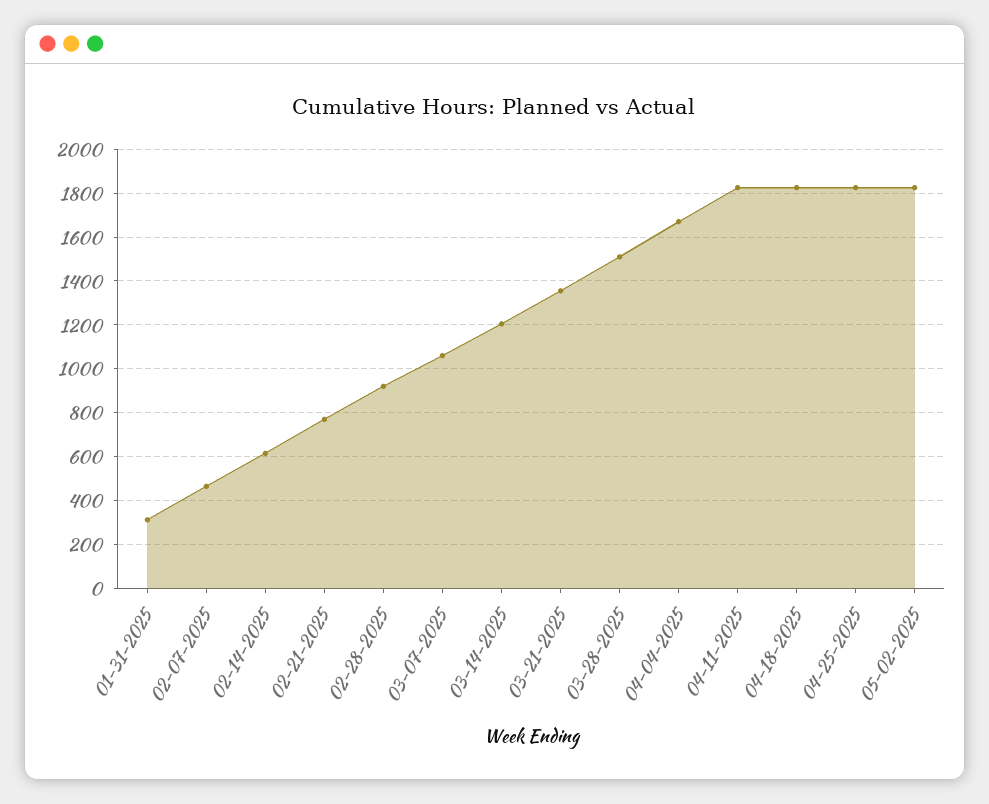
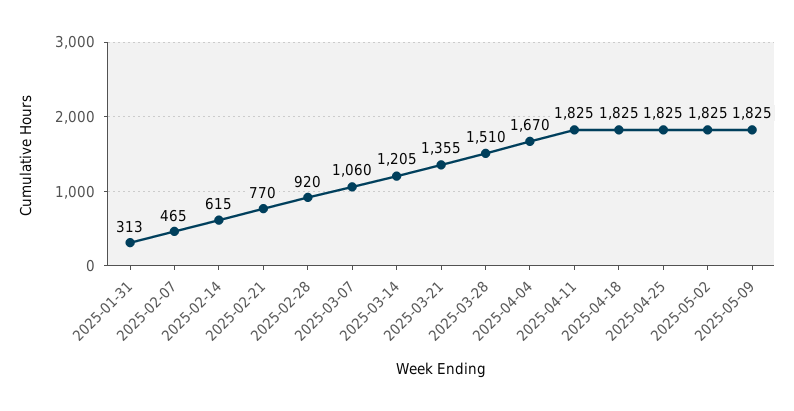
2025-05-09: none -> 1825

